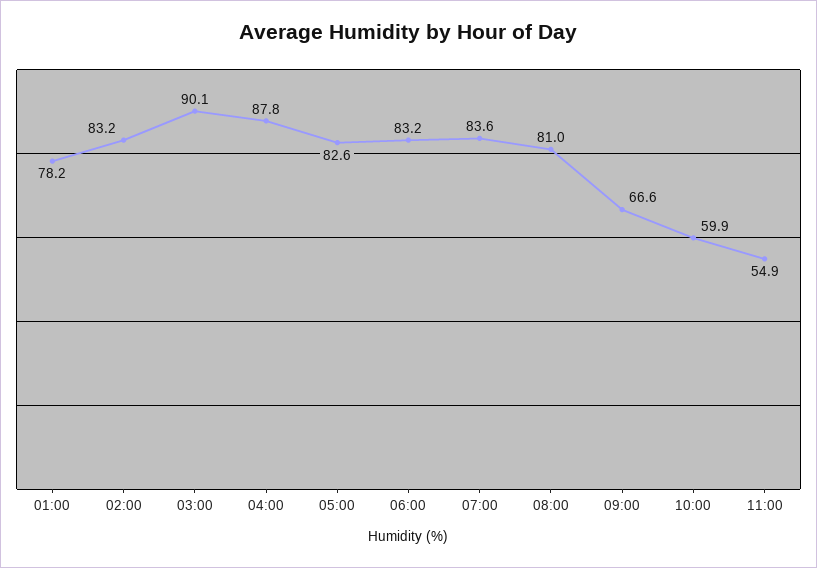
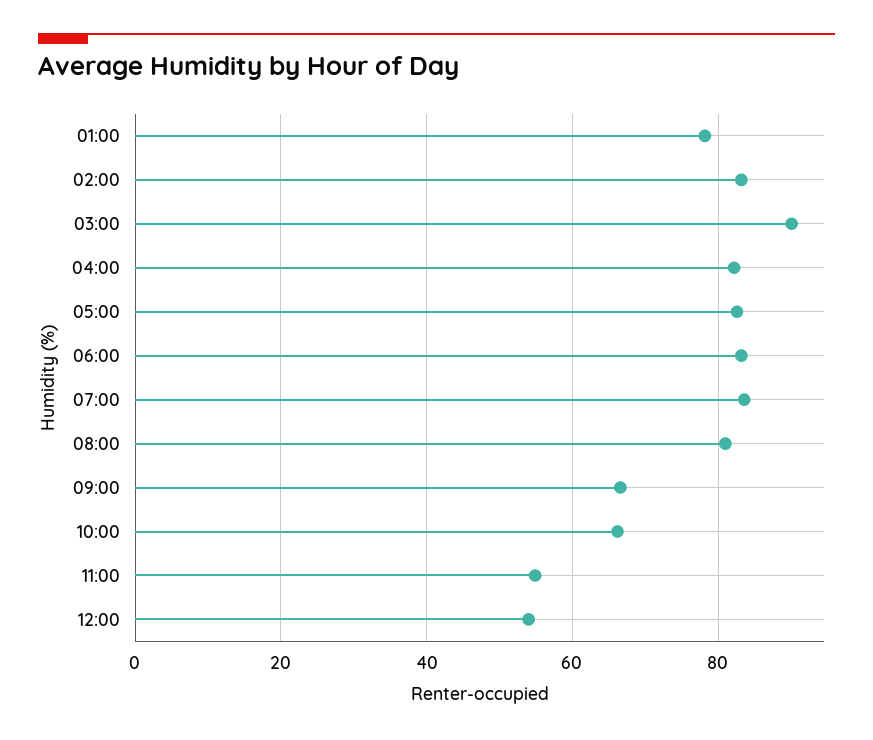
04:00: 87.8 -> 82
10:00: 59.9 -> 66
12:00: none -> 54

